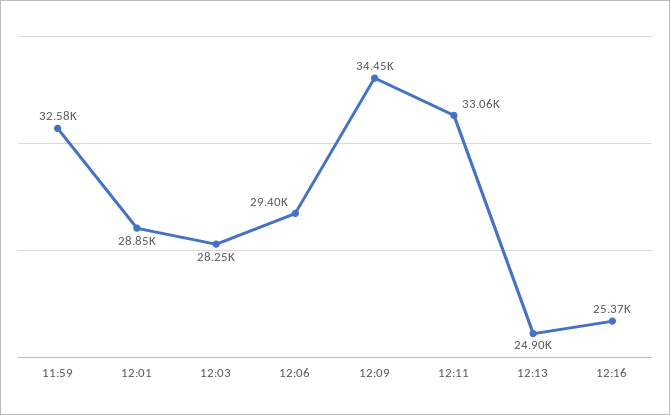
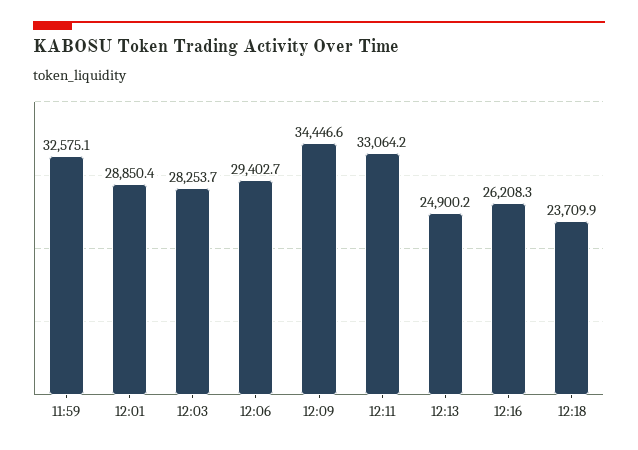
12:16: 25370 -> 26208.3
12:18: none -> 23709.9

